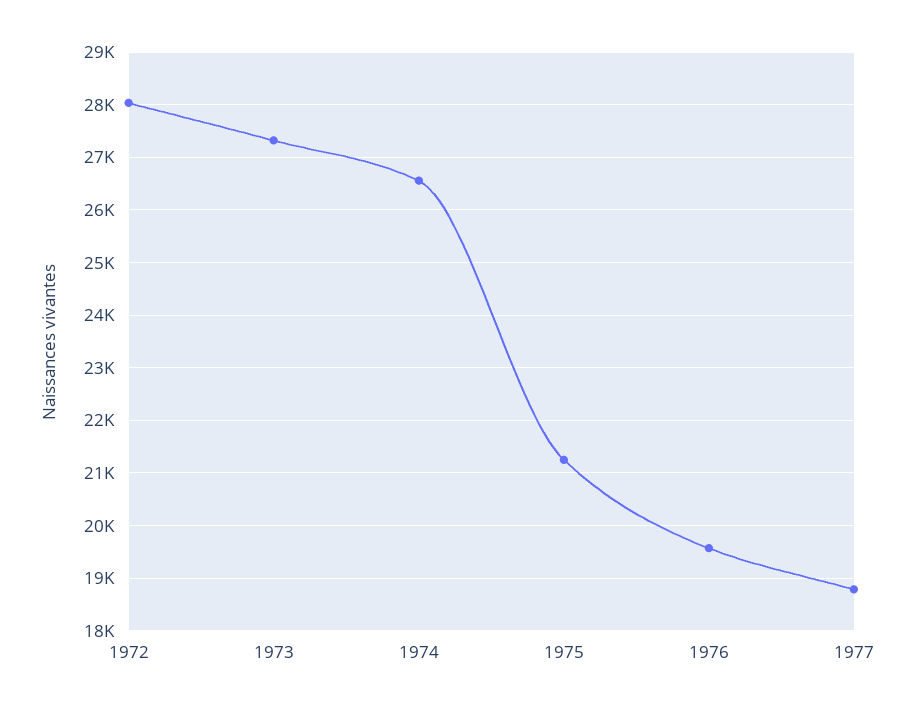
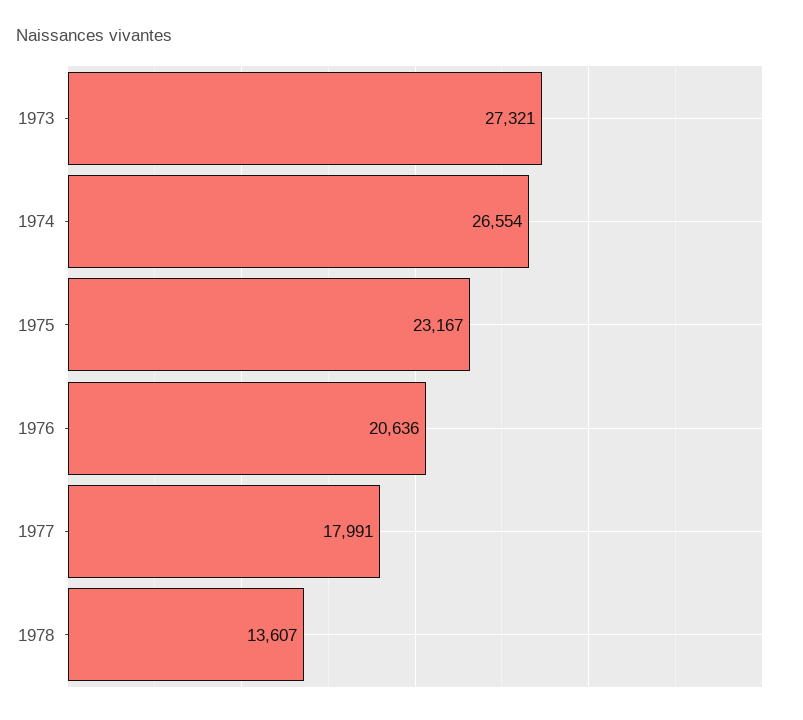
1972: 28000 -> none
1975: 21200 -> 23167
1976: 19600 -> 20636
1977: 18800 -> 17991
1978: none -> 13607

